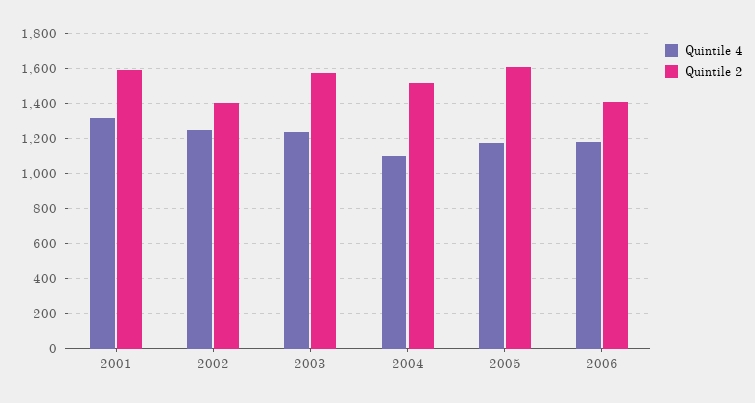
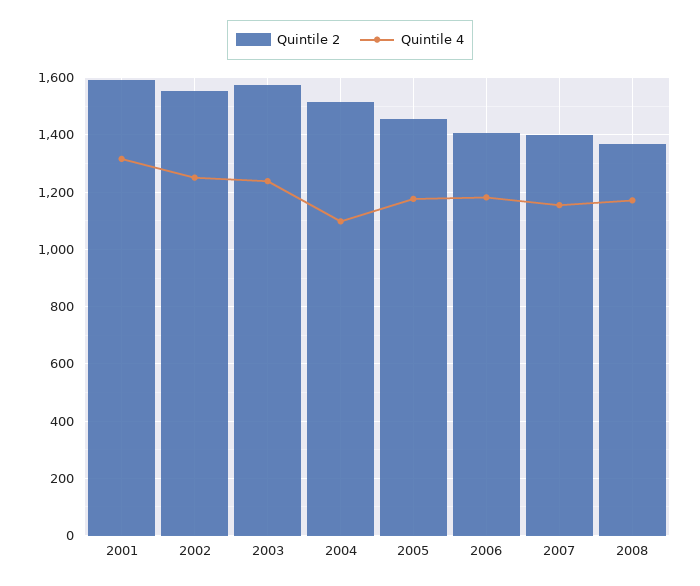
Quintile 2, 2002: 1400 -> 1550
Quintile 2, 2005: 1600 -> 1450
Quintile 2, 2007: none -> 1400
Quintile 4, 2007: none -> 1150
Quintile 2, 2008: none -> 1375
Quintile 4, 2008: none -> 1175

